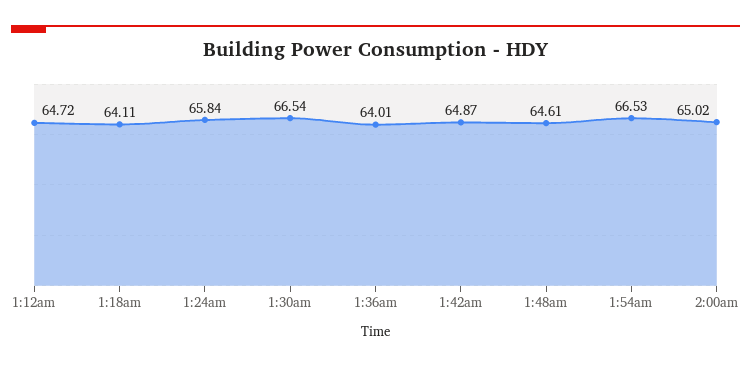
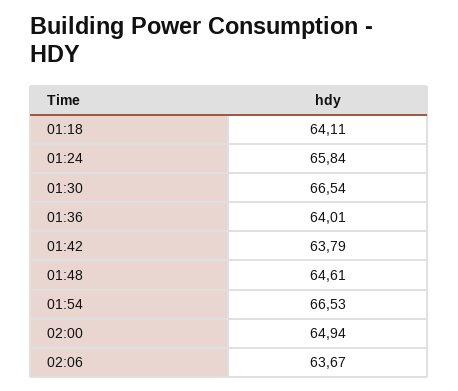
1:12am: 64.72 -> none
1:42am: 64.87 -> 63.79
2:00am: 65.02 -> 64.94
02:06: none -> 63.67

